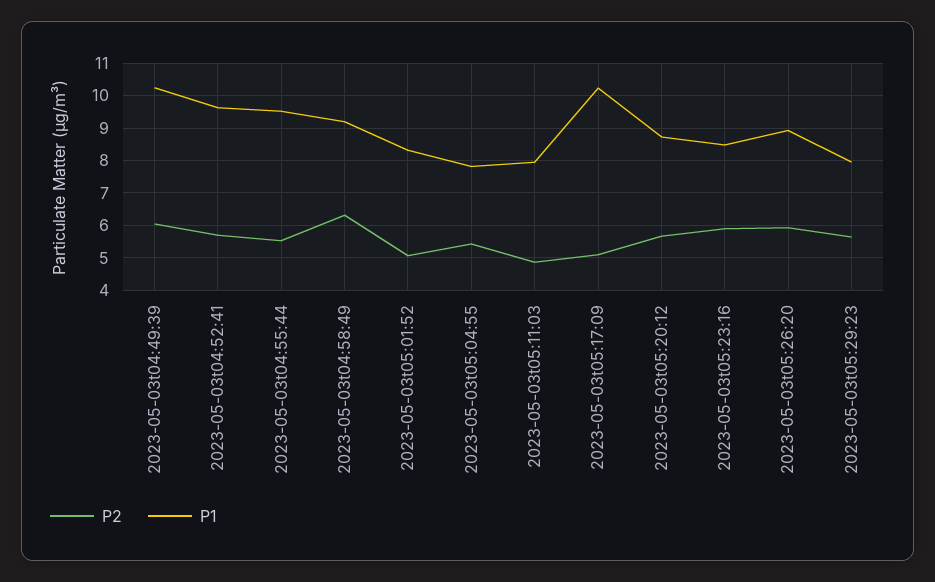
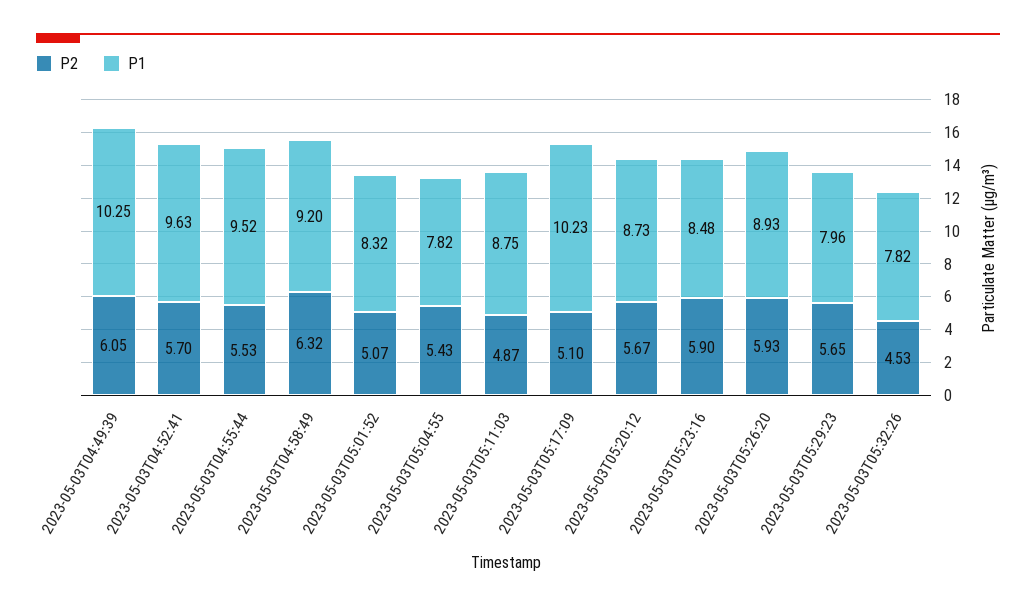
P1, 2023-05-03t05:11:03: 8 -> 8.75
P2, 2023-05-03T05:32:26: none -> 4.53
P1, 2023-05-03T05:32:26: none -> 7.82

